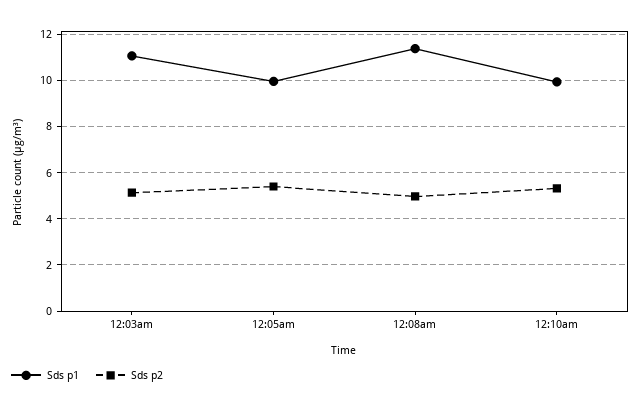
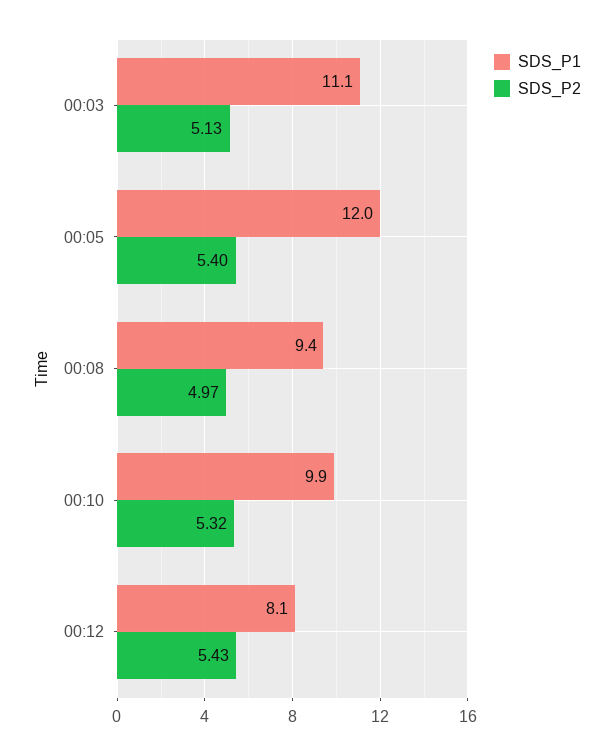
Sds p1, 12:05am: 10 -> 12
Sds p1, 12:08am: 11.5 -> 9.4
Sds p1, 00:12: none -> 8.1
Sds p2, 00:12: none -> 5.43

